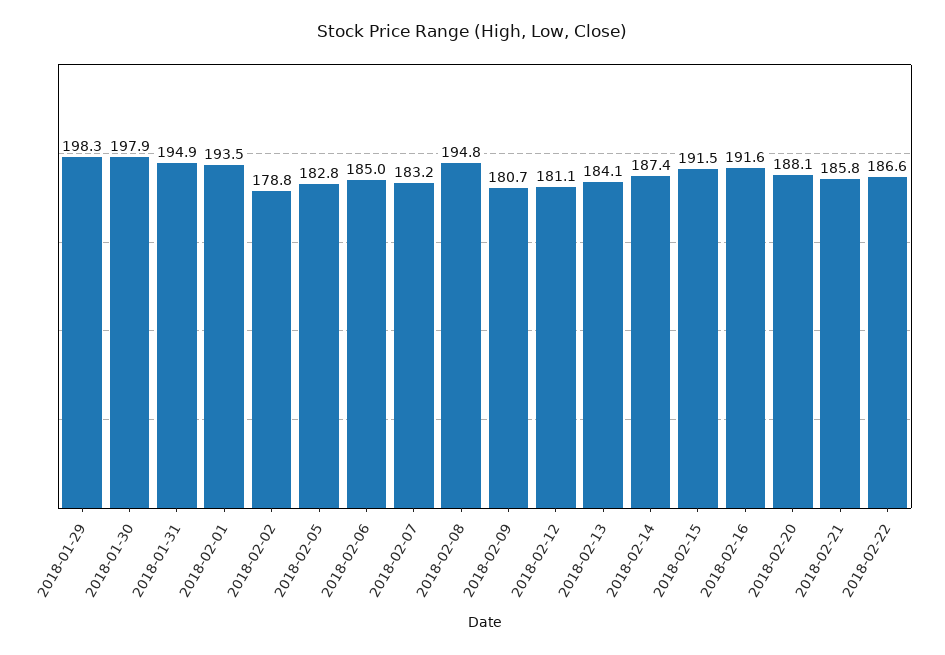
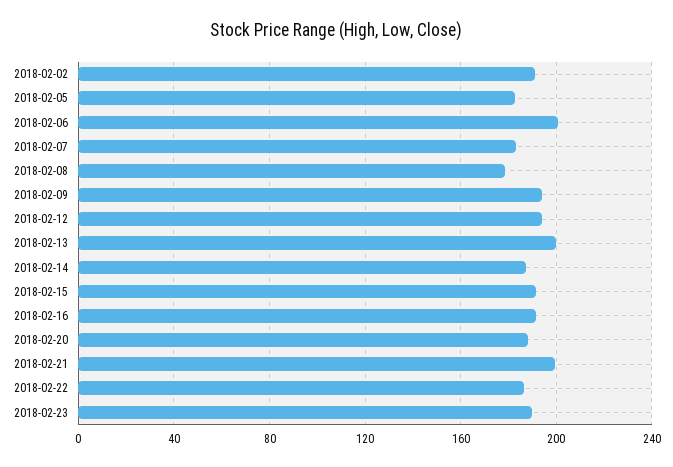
2018-01-29: 198.3 -> none
2018-01-30: 197.9 -> none
2018-01-31: 194.9 -> none
2018-02-01: 193.5 -> none
2018-02-02: 178.8 -> 190
2018-02-06: 185 -> 200
2018-02-08: 194.8 -> 180
2018-02-09: 180.7 -> 195
2018-02-12: 181.1 -> 195
2018-02-13: 184.1 -> 200
2018-02-21: 185.8 -> 200
2018-02-23: none -> 190

